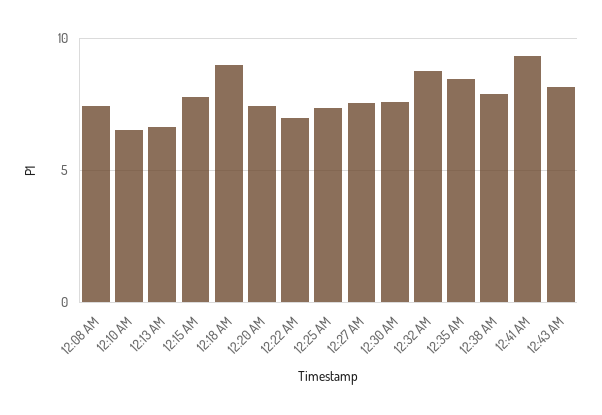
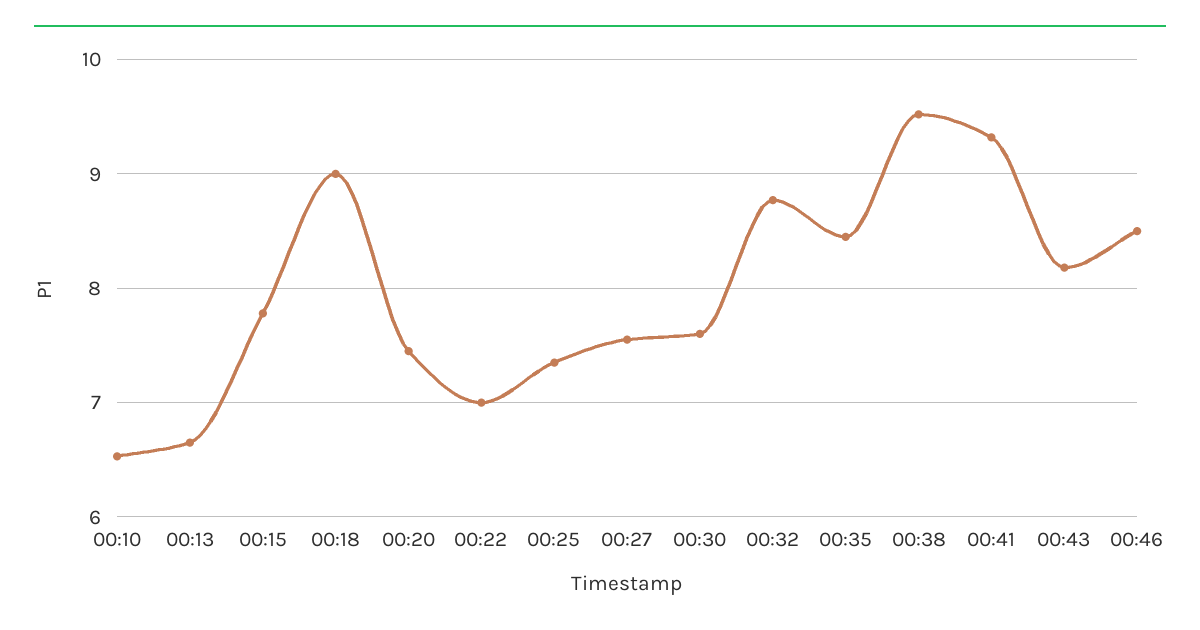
12:08 AM: 7.5 -> none
12:38 AM: 8 -> 9.5
00:46: none -> 8.5

